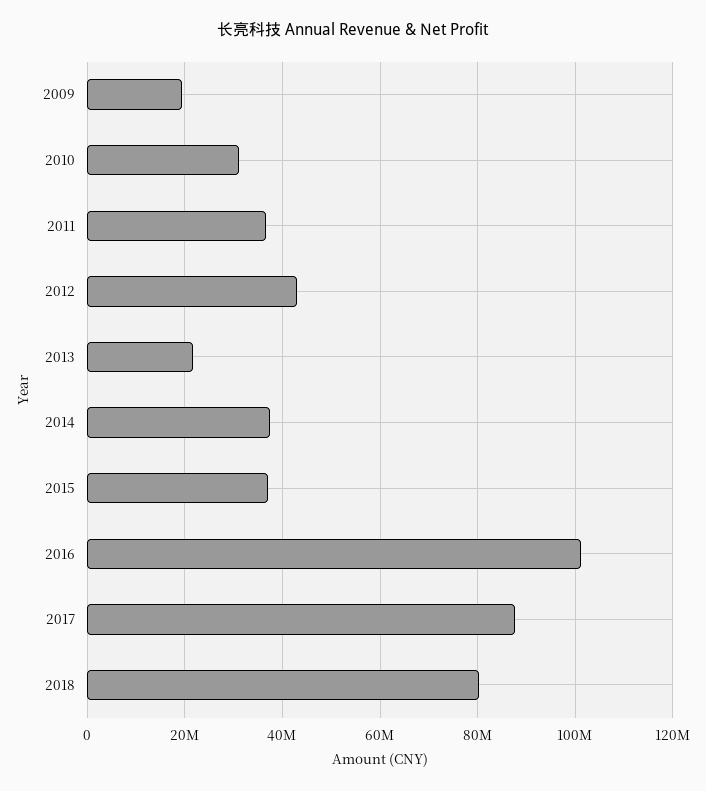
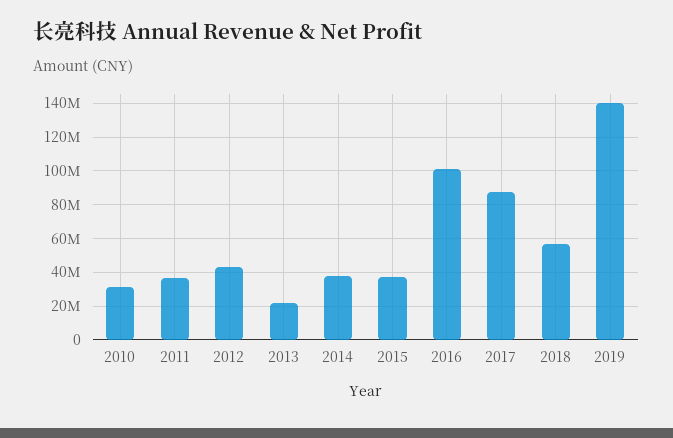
2009: 20000000 -> none
2018: 80000000 -> 55000000
2019: none -> 140000000

